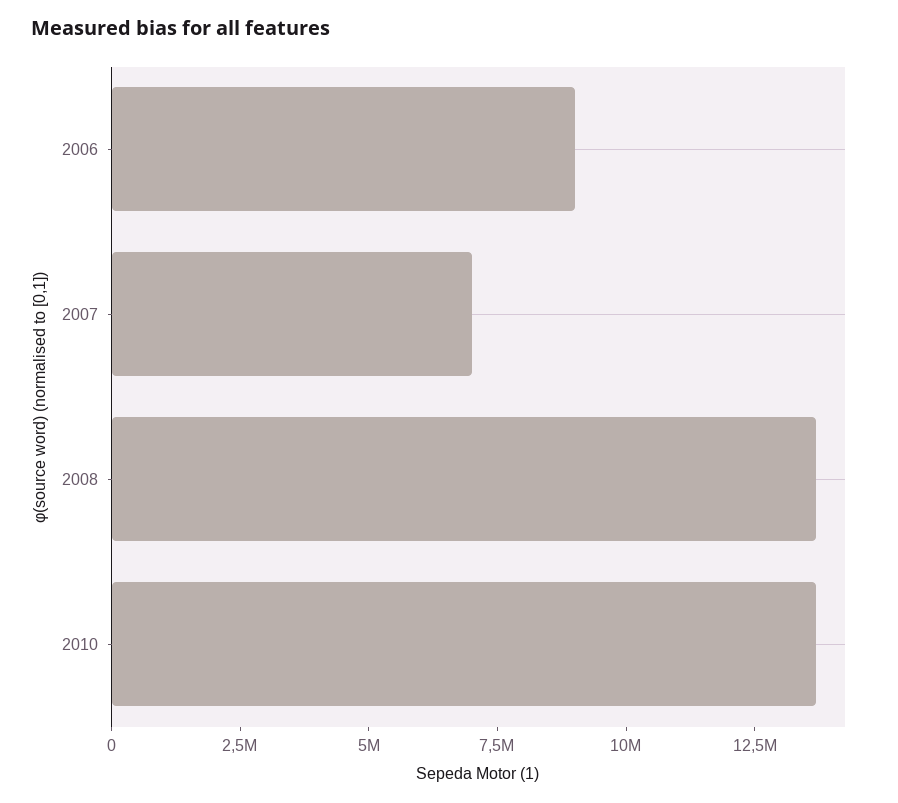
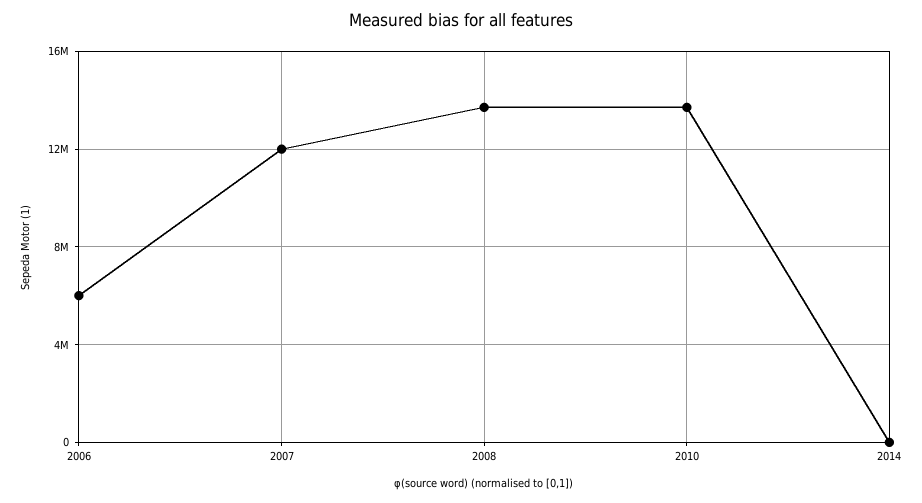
2006: 9000000 -> 6000000
2007: 7000000 -> 12000000
2014: none -> 0

